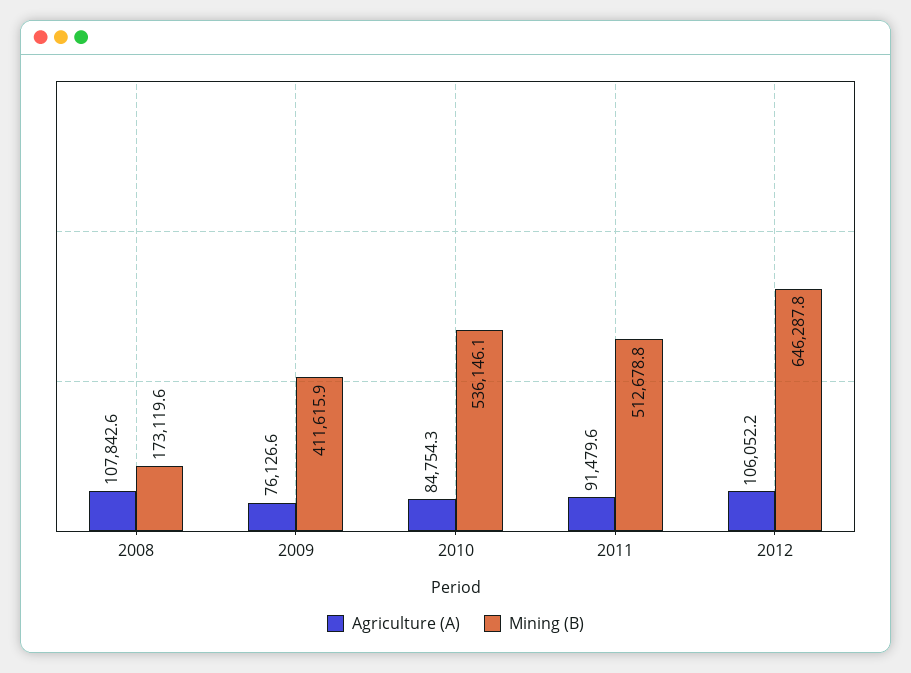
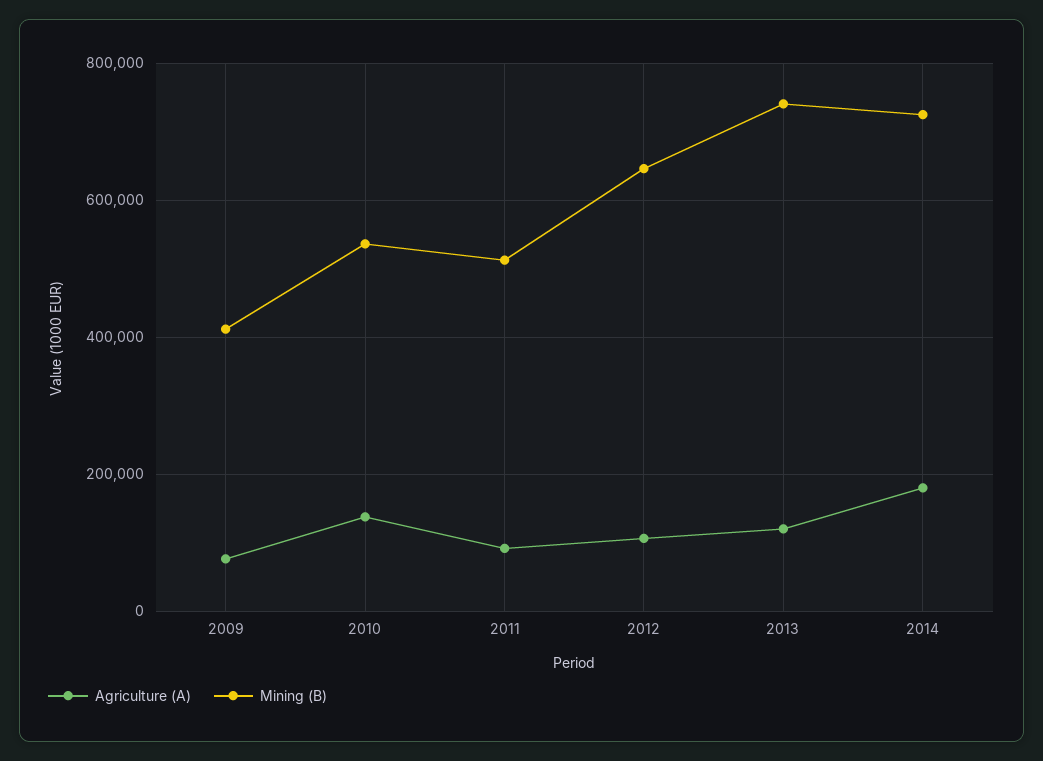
Agriculture (A), 2008: 107842.6 -> none
Mining (B), 2008: 173119.6 -> none
Agriculture (A), 2010: 84754.3 -> 140000
Agriculture (A), 2013: none -> 120000
Mining (B), 2013: none -> 740000
Agriculture (A), 2014: none -> 180000
Mining (B), 2014: none -> 720000

